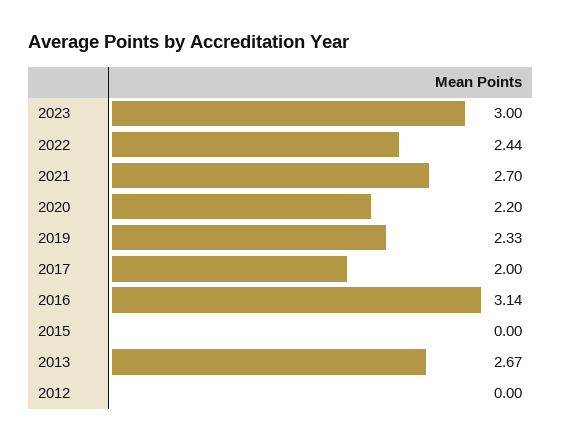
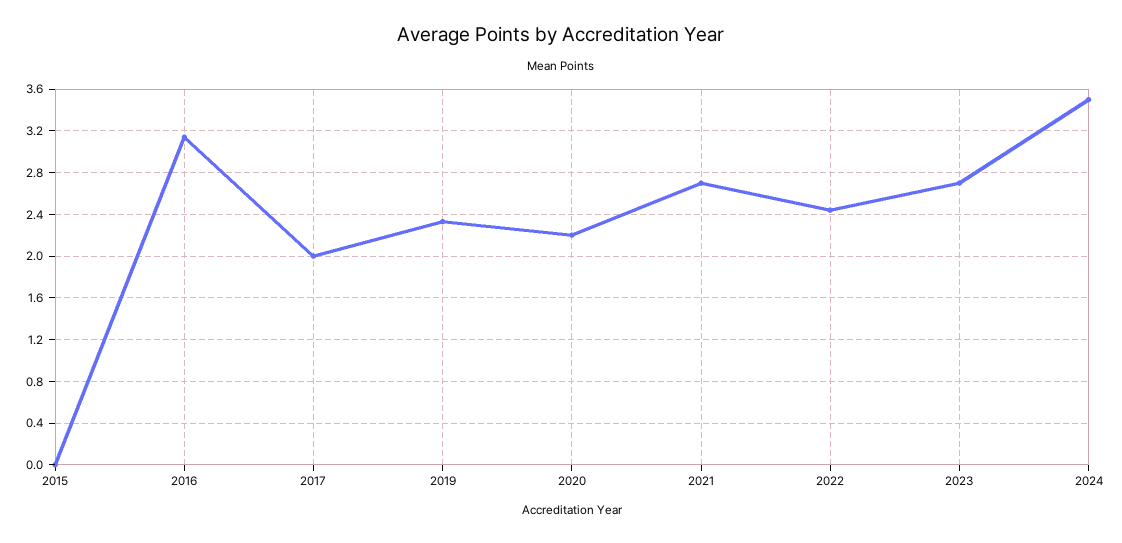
2023: 3 -> 2.7
2013: 2.67 -> none
2012: 0 -> none
2024: none -> 3.5

